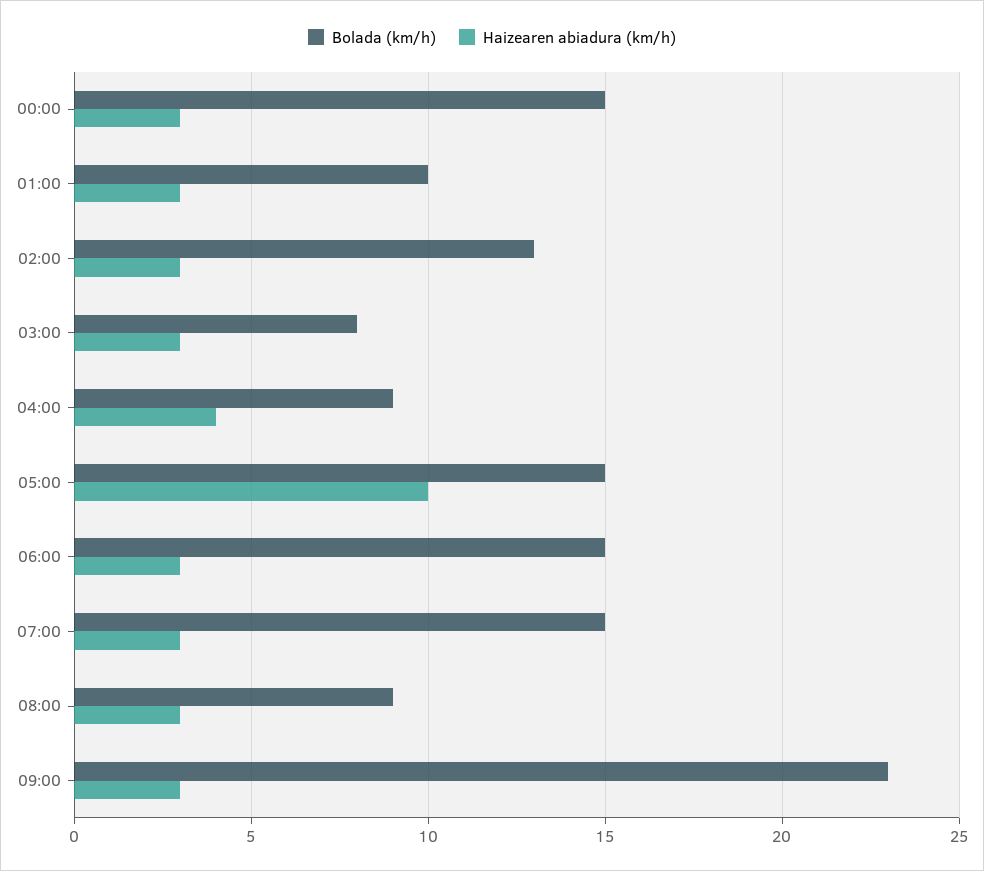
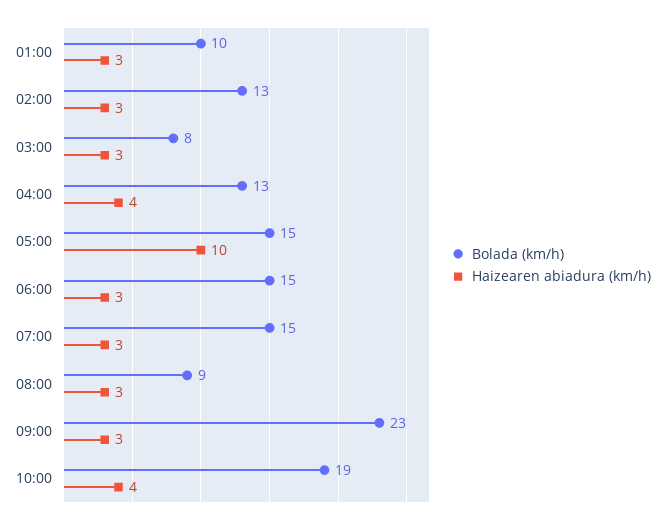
Bolada (km/h), 00:00: 15 -> none
Haizearen abiadura (km/h), 00:00: 3 -> none
Bolada (km/h), 04:00: 9 -> 13
Bolada (km/h), 10:00: none -> 19
Haizearen abiadura (km/h), 10:00: none -> 4

